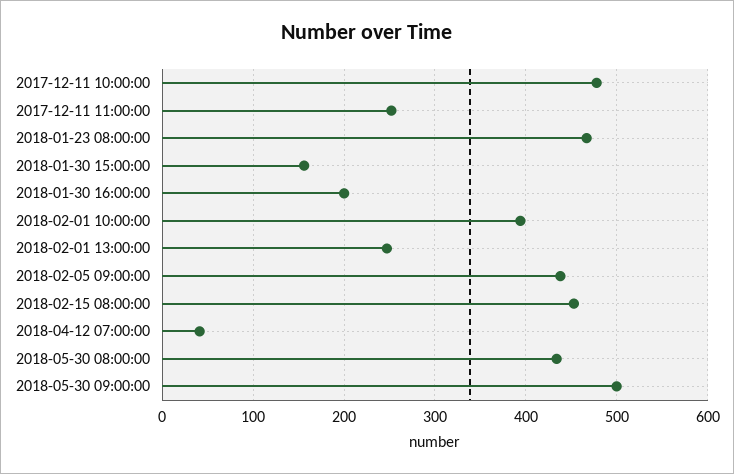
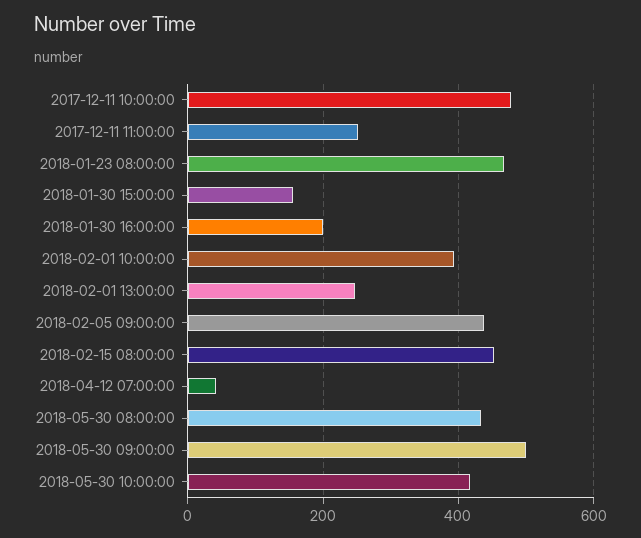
2018-05-30 10:00:00: none -> 420

